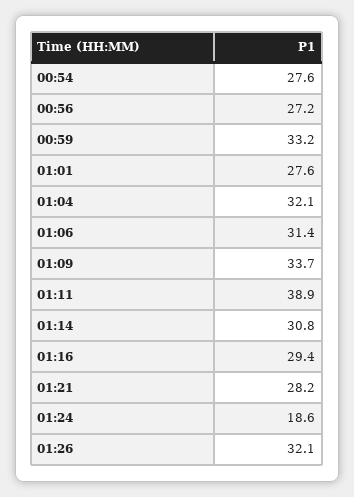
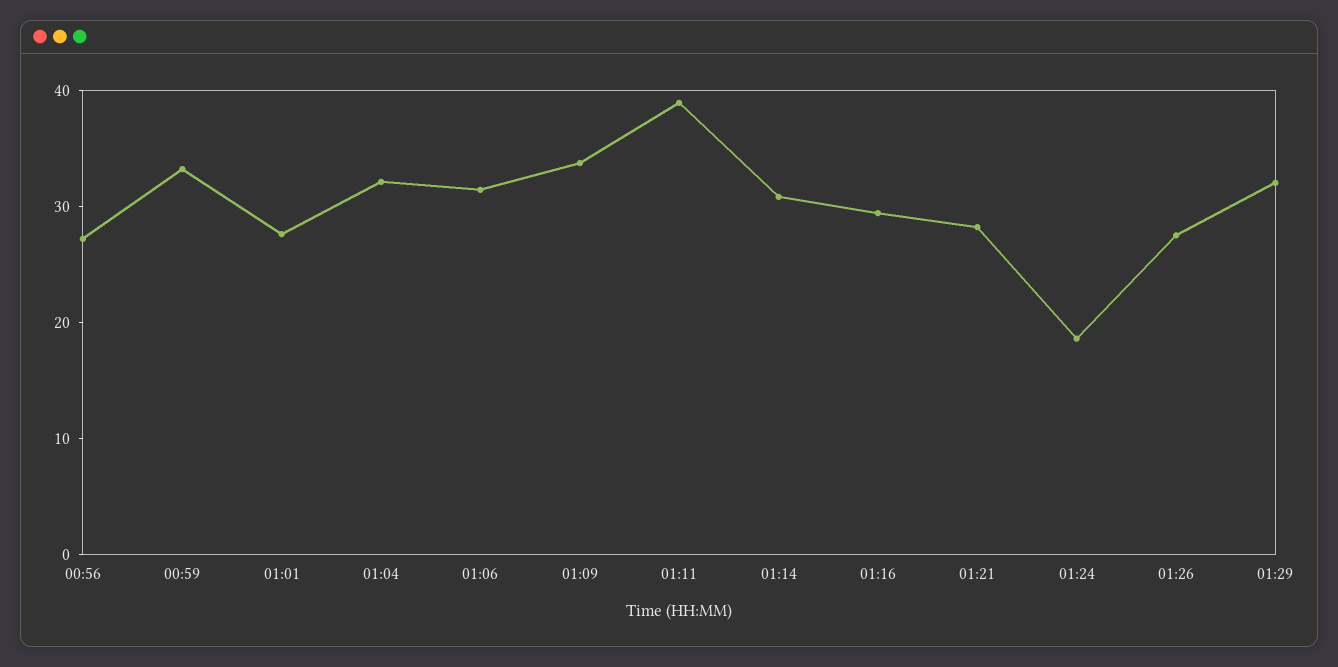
00:54: 27.6 -> none
01:26: 32.1 -> 28
01:29: none -> 32

